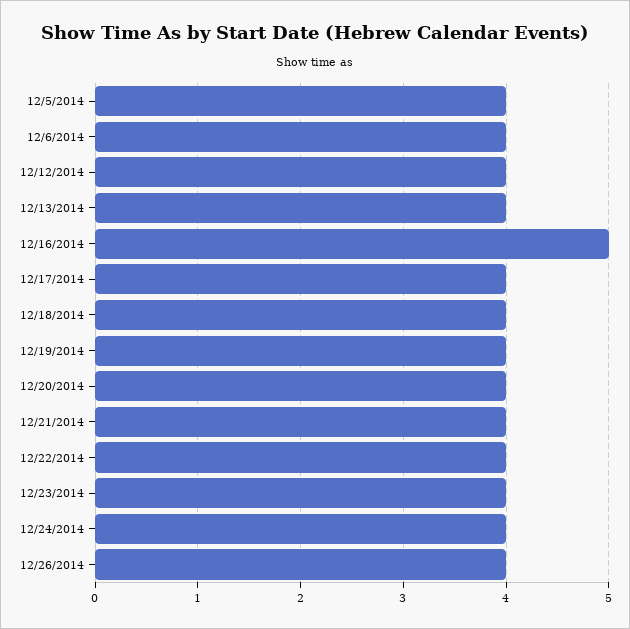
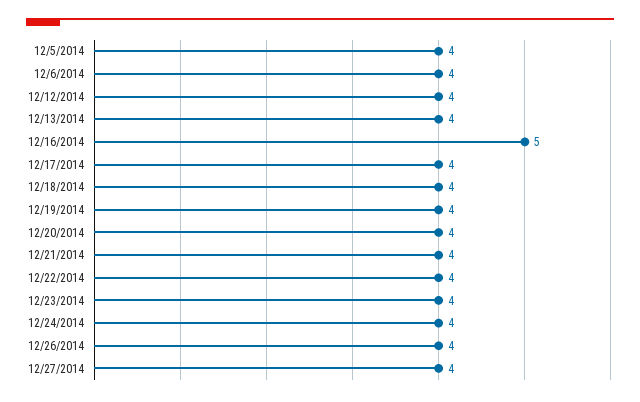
12/27/2014: none -> 4

